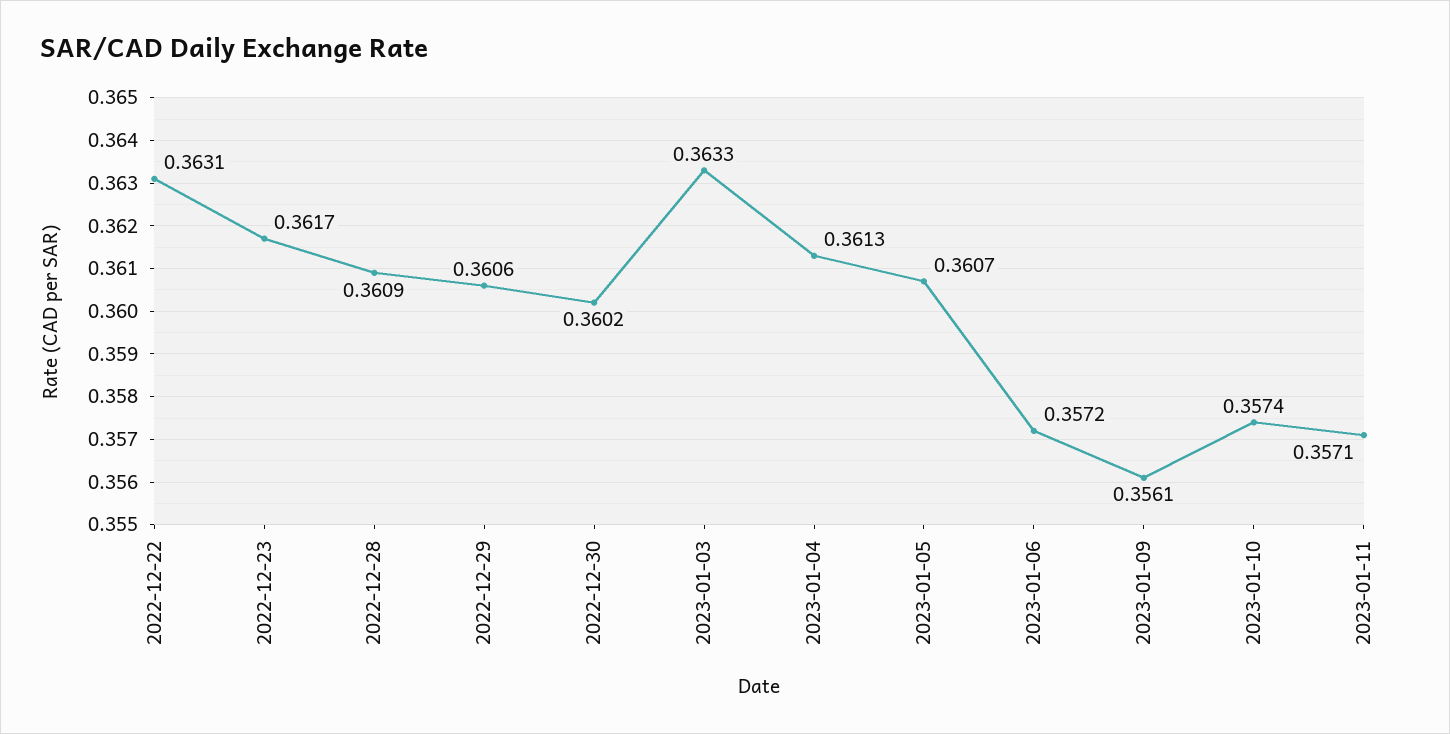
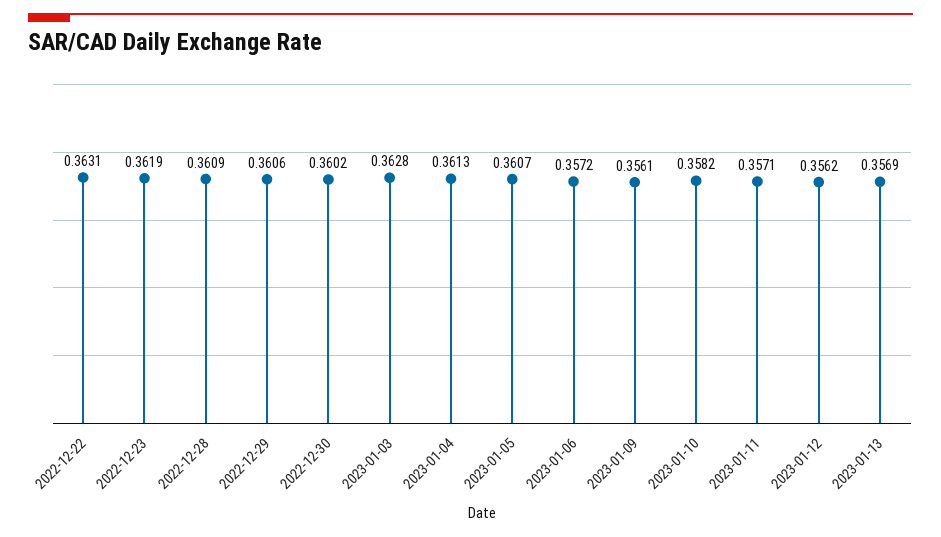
2022-12-23: 0.3617 -> 0.3619
2023-01-03: 0.3633 -> 0.3628
2023-01-10: 0.3574 -> 0.3582
2023-01-12: none -> 0.3562
2023-01-13: none -> 0.3569

